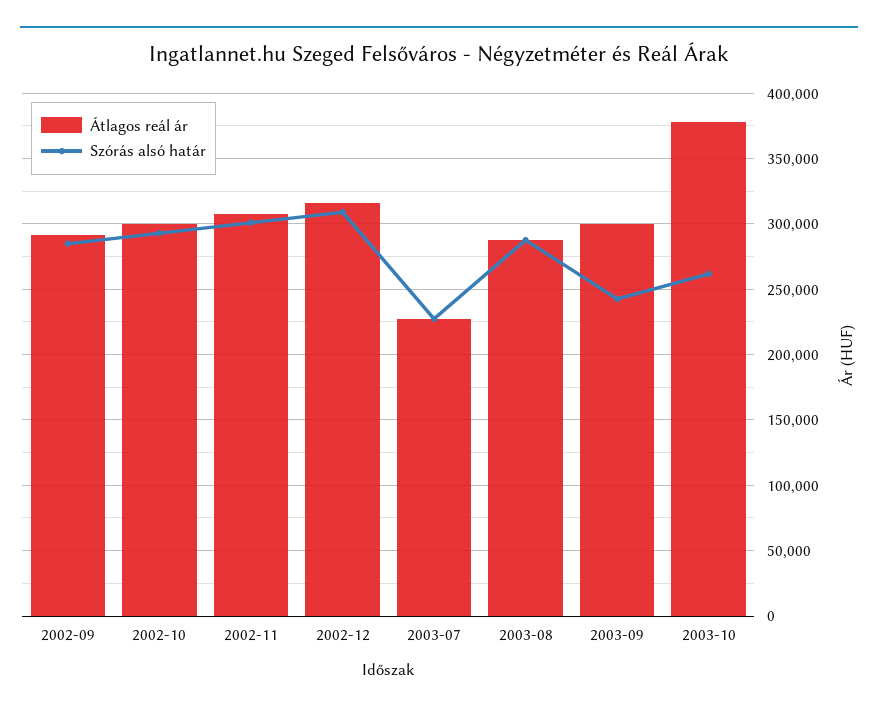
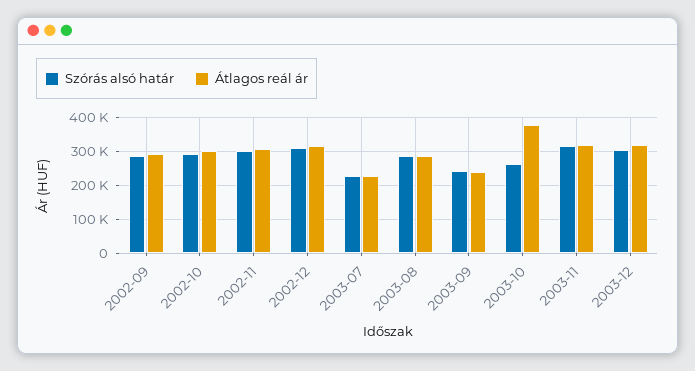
Átlagos reál ár, 2003-09: 300000 -> 240000
Szórás alsó határ, 2003-11: none -> 320000
Átlagos reál ár, 2003-11: none -> 320000
Szórás alsó határ, 2003-12: none -> 300000
Átlagos reál ár, 2003-12: none -> 320000

